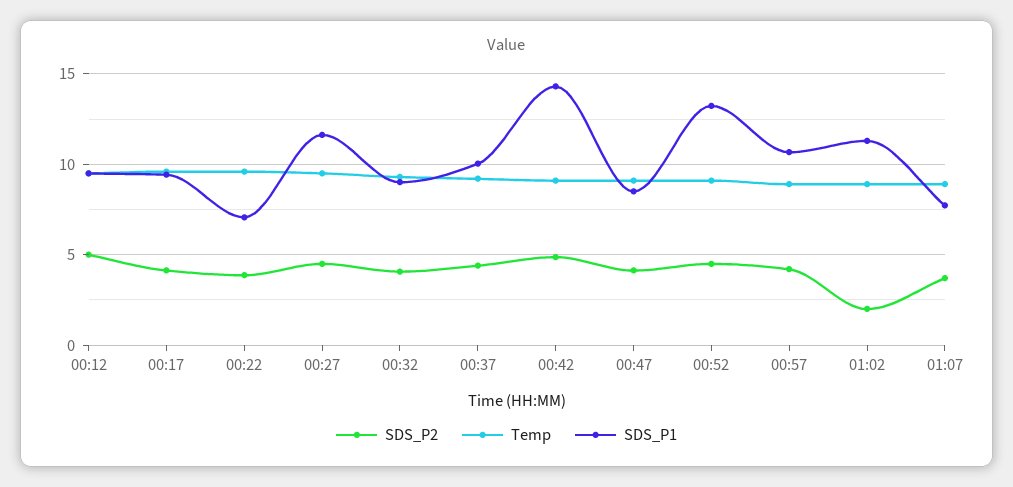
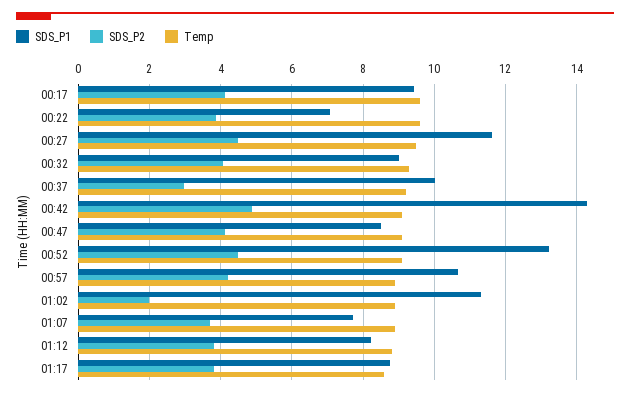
SDS_P2, 00:12: 5 -> none
Temp, 00:12: 9.5 -> none
SDS_P1, 00:12: 9.5 -> none
SDS_P2, 00:37: 4.5 -> 3
SDS_P1, 01:12: none -> 8.2
SDS_P2, 01:12: none -> 3.8
Temp, 01:12: none -> 8.8
SDS_P1, 01:17: none -> 8.8
SDS_P2, 01:17: none -> 3.8
Temp, 01:17: none -> 8.6

